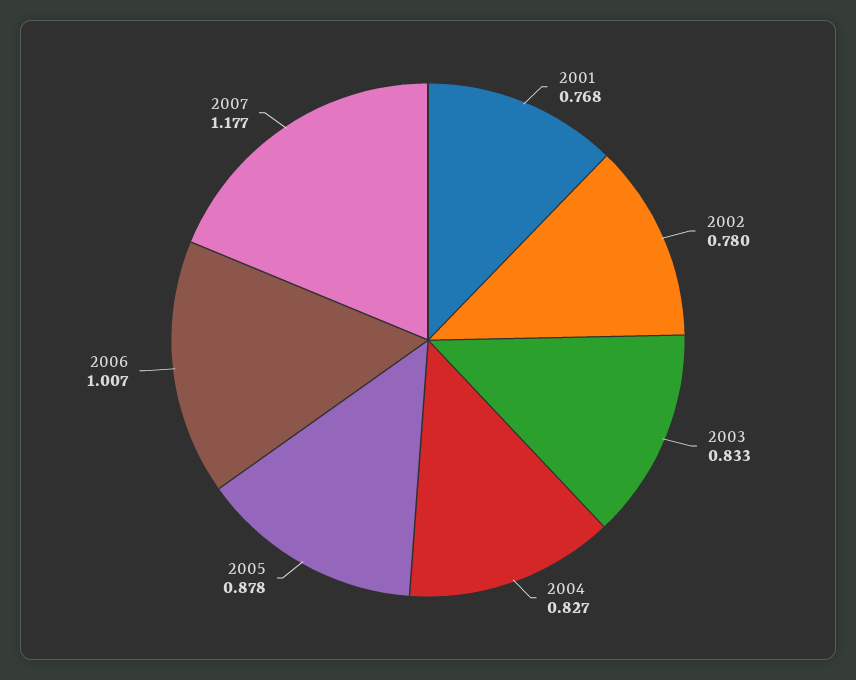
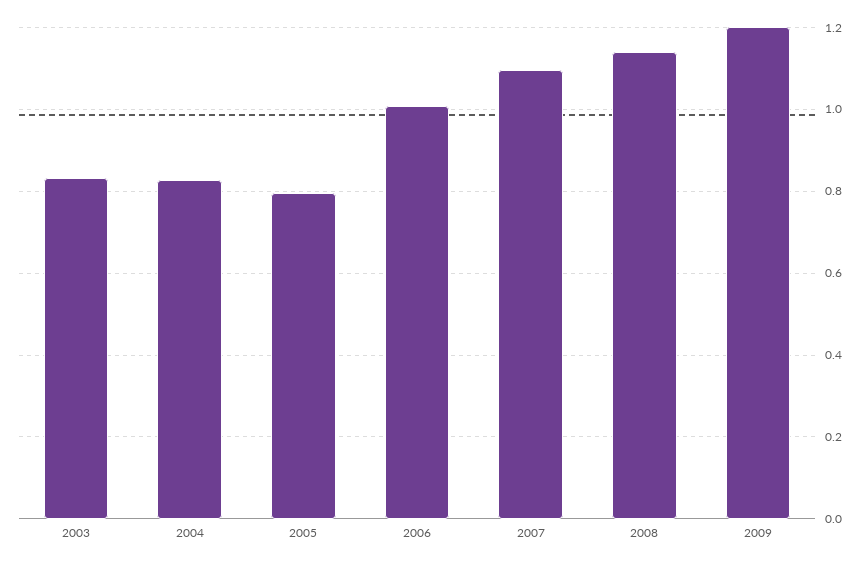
2001: 0.768 -> none
2002: 0.78 -> none
2005: 0.878 -> 0.8
2007: 1.177 -> 1.1
2008: none -> 1.14
2009: none -> 1.2

